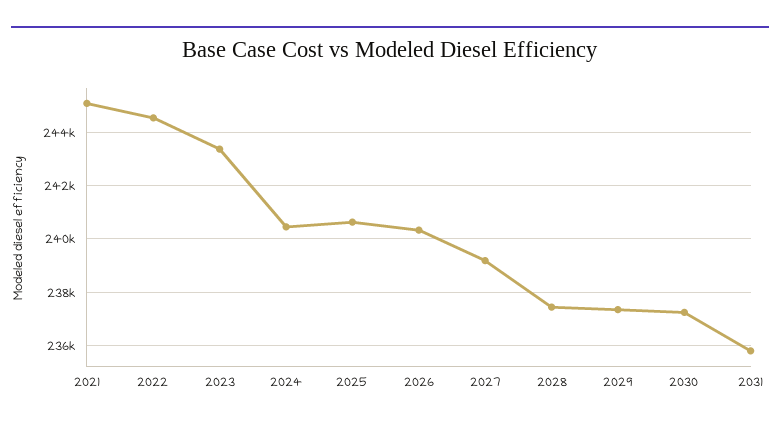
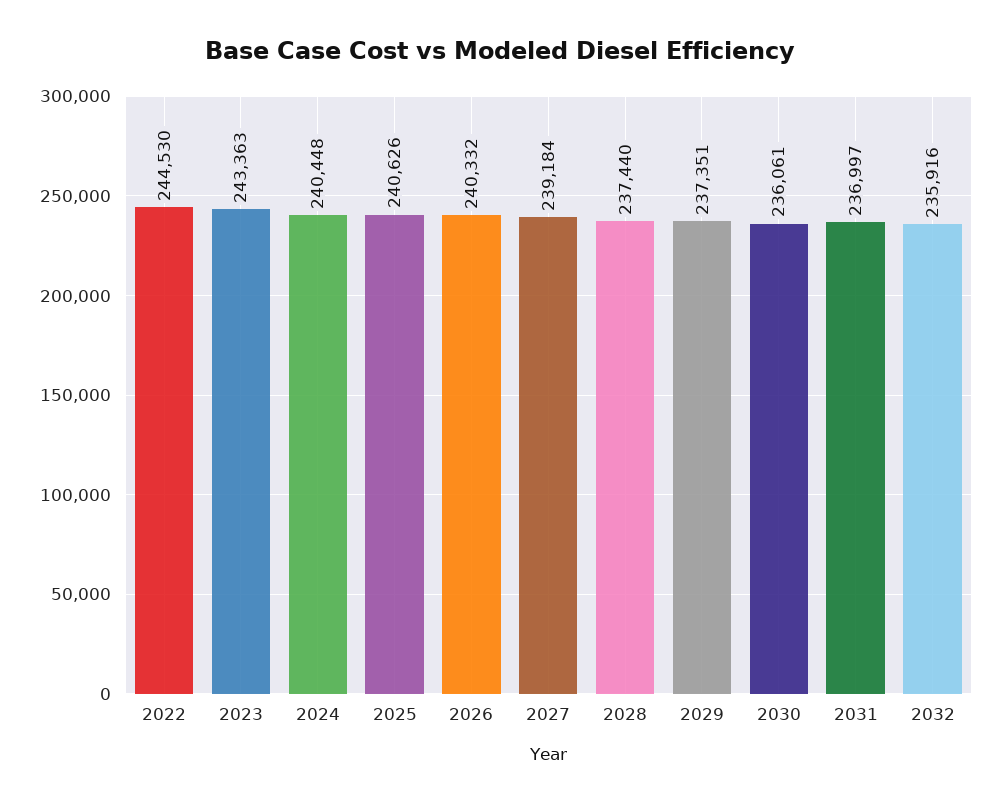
2021: 245000 -> none
2030: 237250 -> 236061
2031: 235750 -> 236997
2032: none -> 235916

